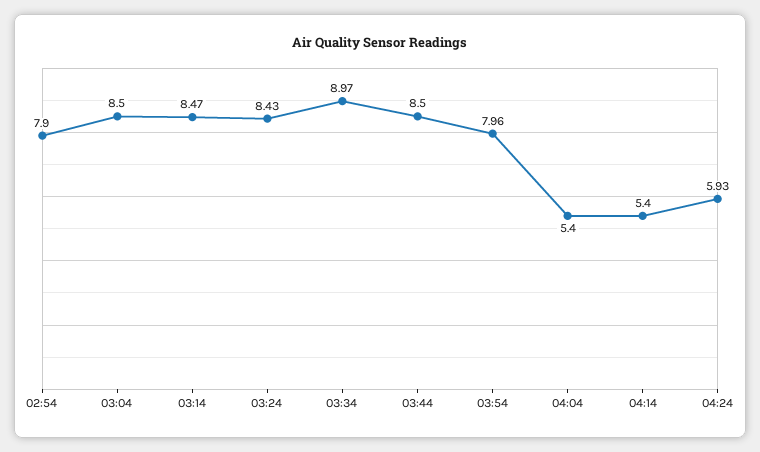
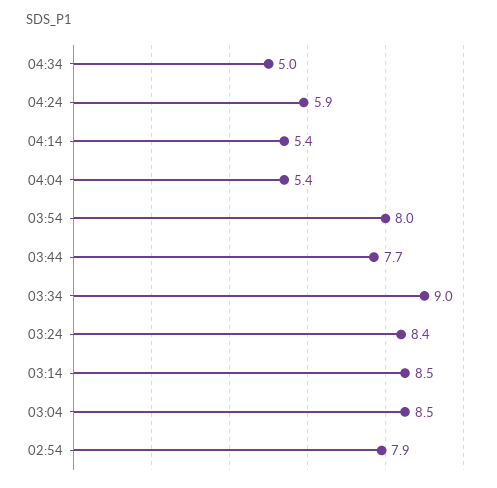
03:44: 8.5 -> 7.7
04:34: none -> 5

